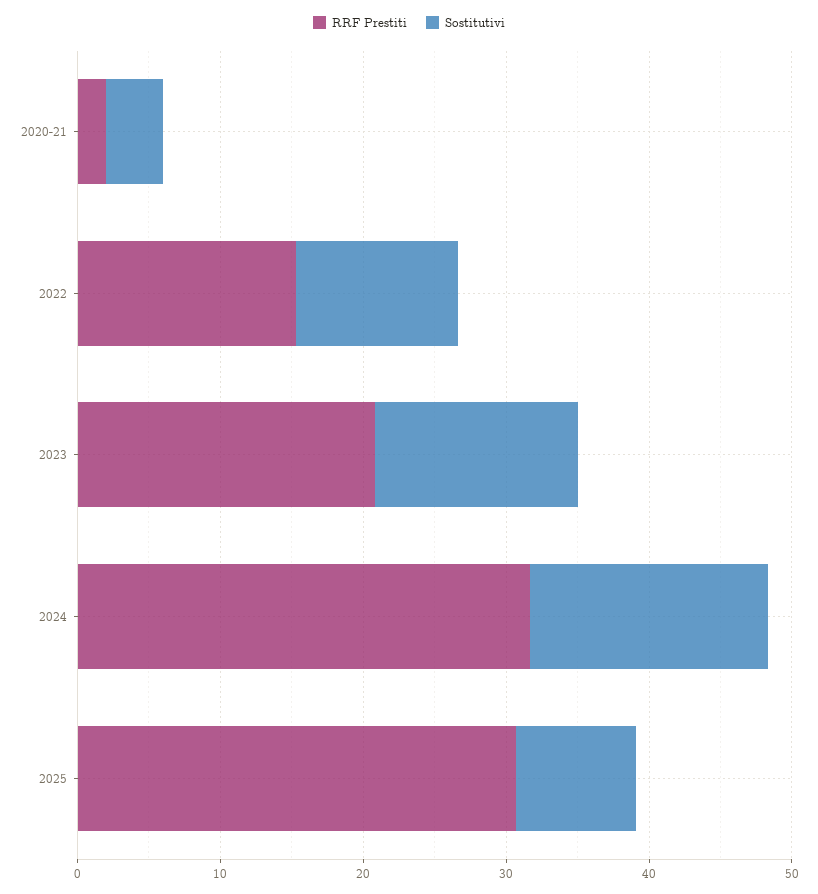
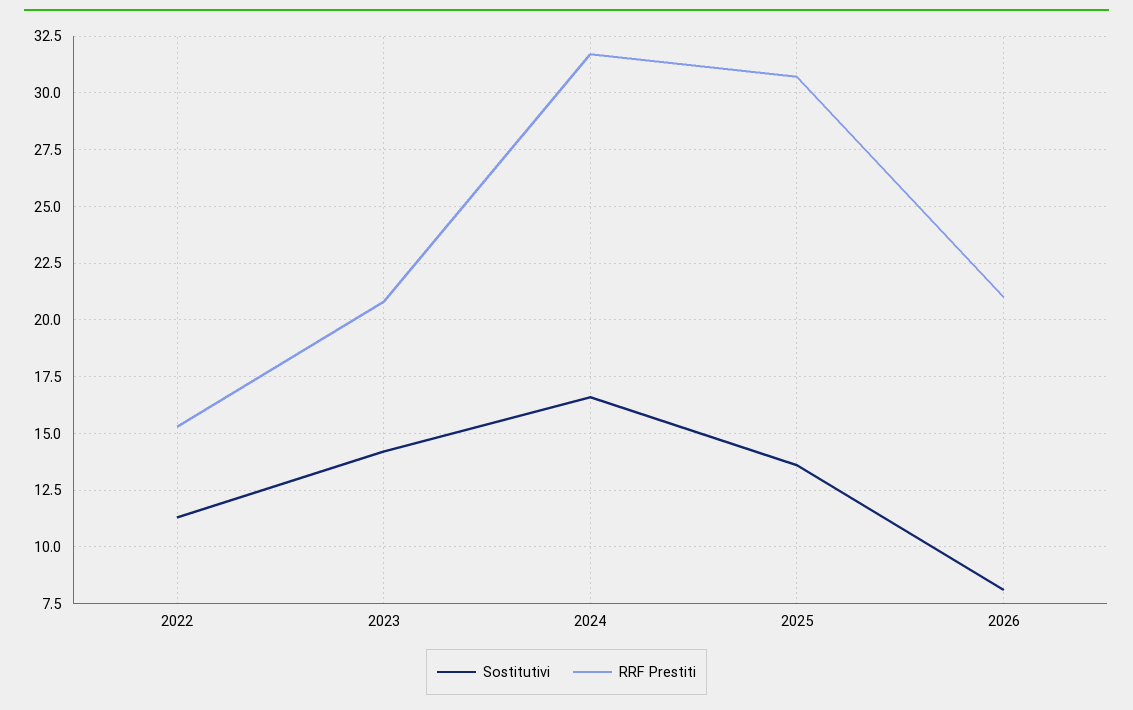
RRF Prestiti, 2020-21: 2 -> none
Sostitutivi, 2020-21: 4 -> none
Sostitutivi, 2025: 8 -> 13.5
Sostitutivi, 2026: none -> 8
RRF Prestiti, 2026: none -> 21

